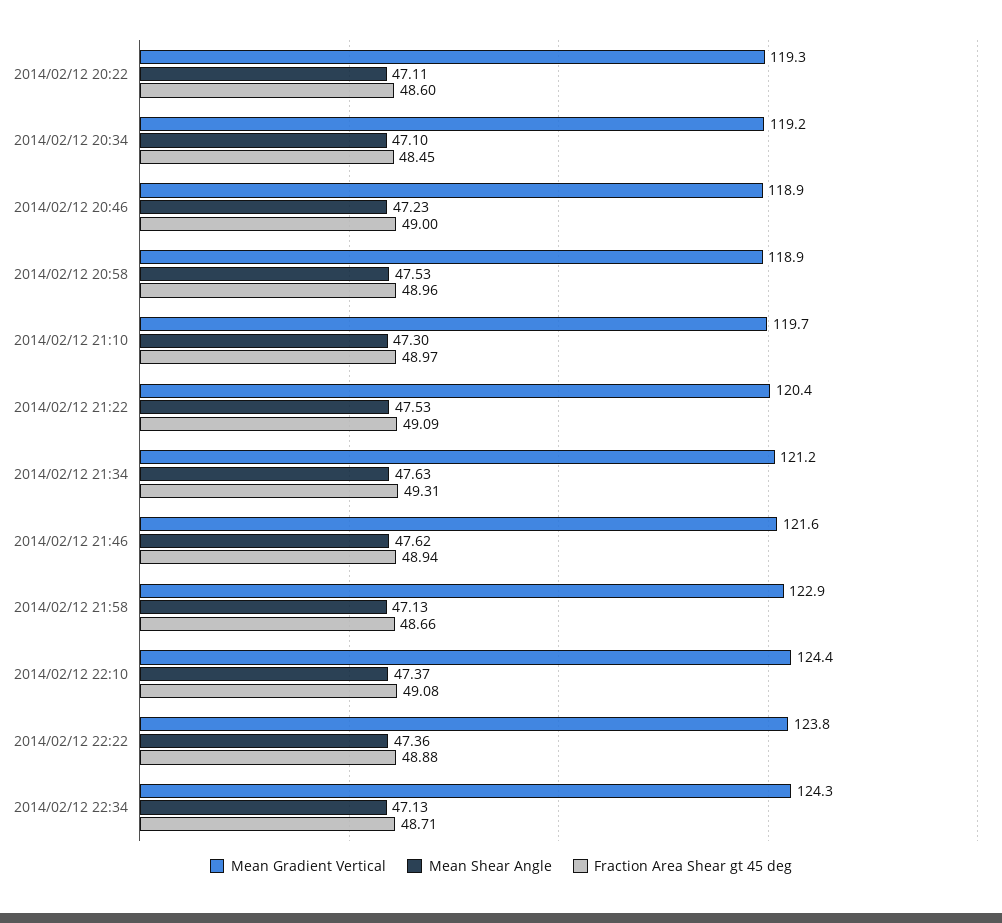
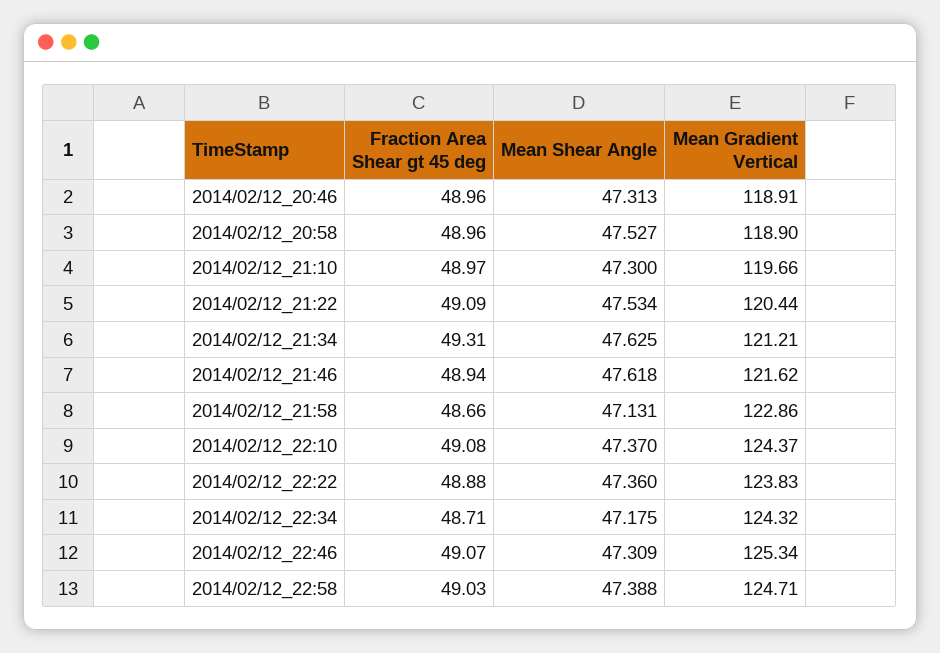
Mean Gradient Vertical, 2014/02/12 20:22: 119.3 -> none
Mean Shear Angle, 2014/02/12 20:22: 47.11 -> none
Fraction Area Shear gt 45 deg, 2014/02/12 20:22: 48.6 -> none
Mean Gradient Vertical, 2014/02/12 20:34: 119.2 -> none
Mean Shear Angle, 2014/02/12 20:34: 47.1 -> none
Fraction Area Shear gt 45 deg, 2014/02/12 20:34: 48.45 -> none
Mean Shear Angle, 2014/02/12 20:46: 47.23 -> 47.313
Fraction Area Shear gt 45 deg, 2014/02/12 20:46: 49 -> 48.96
Mean Shear Angle, 2014/02/12 22:34: 47.13 -> 47.175
Fraction Area Shear gt 45 deg, 2014/02/12_22:46: none -> 49.07
Mean Shear Angle, 2014/02/12_22:46: none -> 47.309
Mean Gradient Vertical, 2014/02/12_22:46: none -> 125.34
Fraction Area Shear gt 45 deg, 2014/02/12_22:58: none -> 49.03
Mean Shear Angle, 2014/02/12_22:58: none -> 47.388
Mean Gradient Vertical, 2014/02/12_22:58: none -> 124.71

